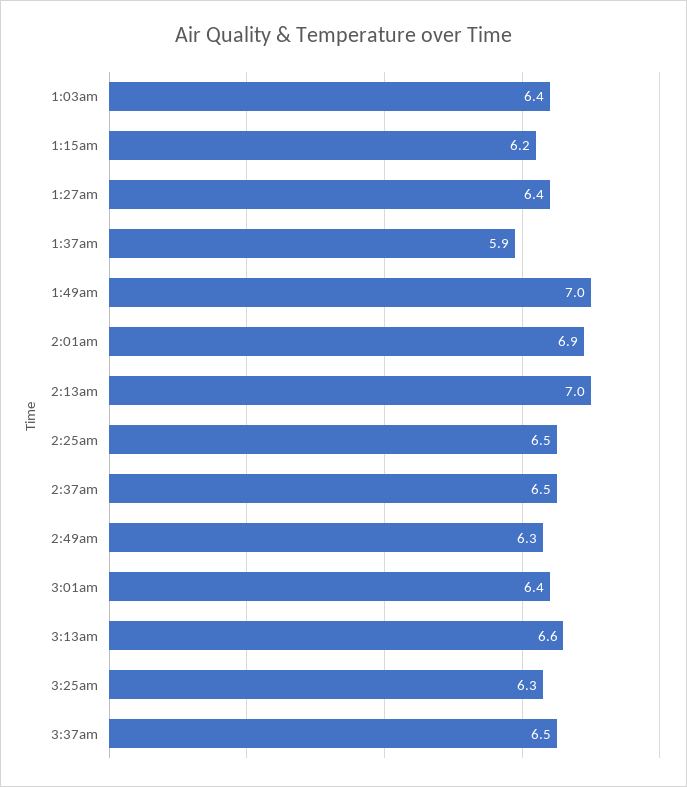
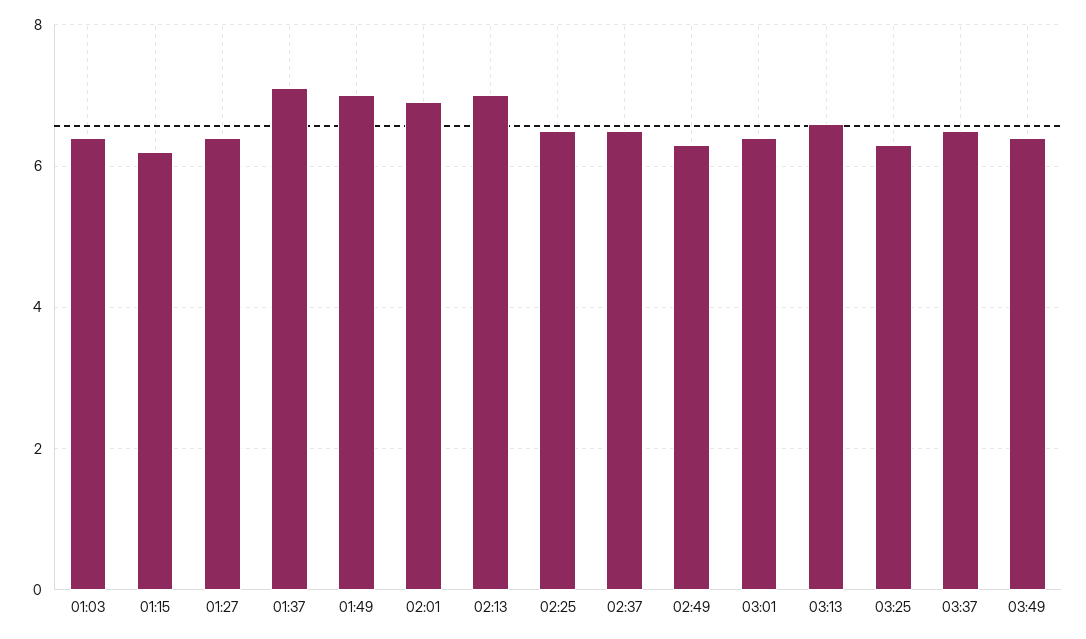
1:37am: 5.9 -> 7
03:49: none -> 6.5

